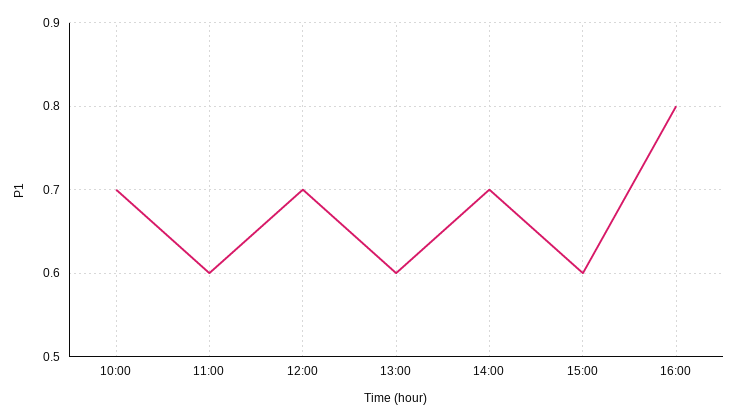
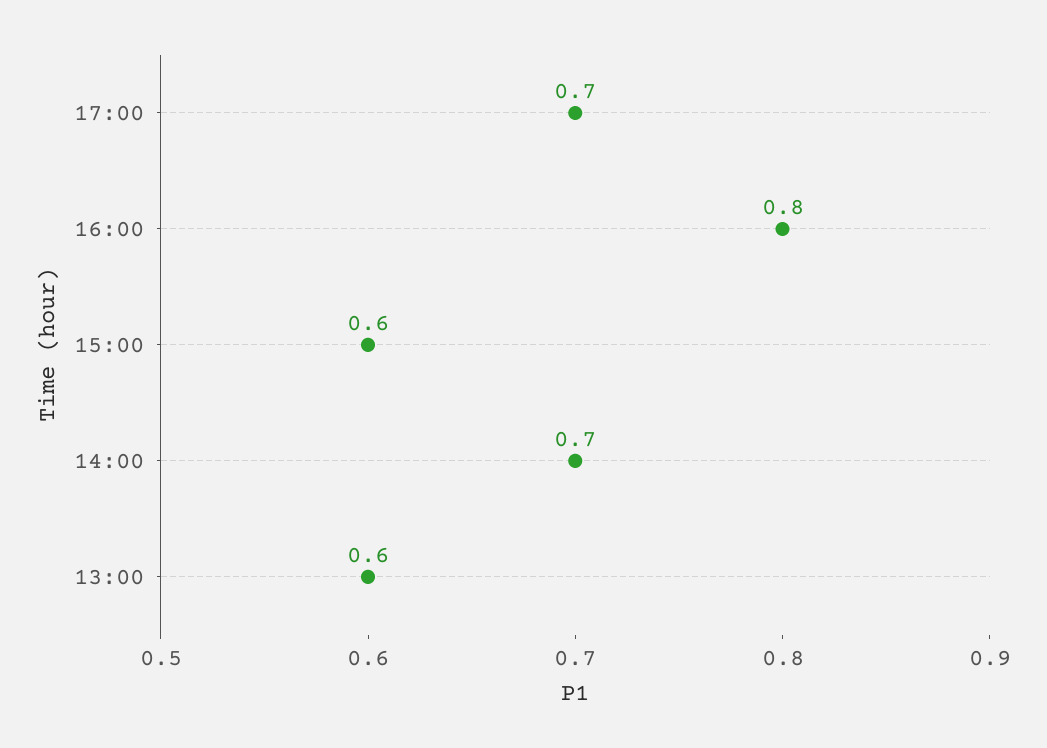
10:00: 0.7 -> none
11:00: 0.6 -> none
12:00: 0.7 -> none
17:00: none -> 0.7

